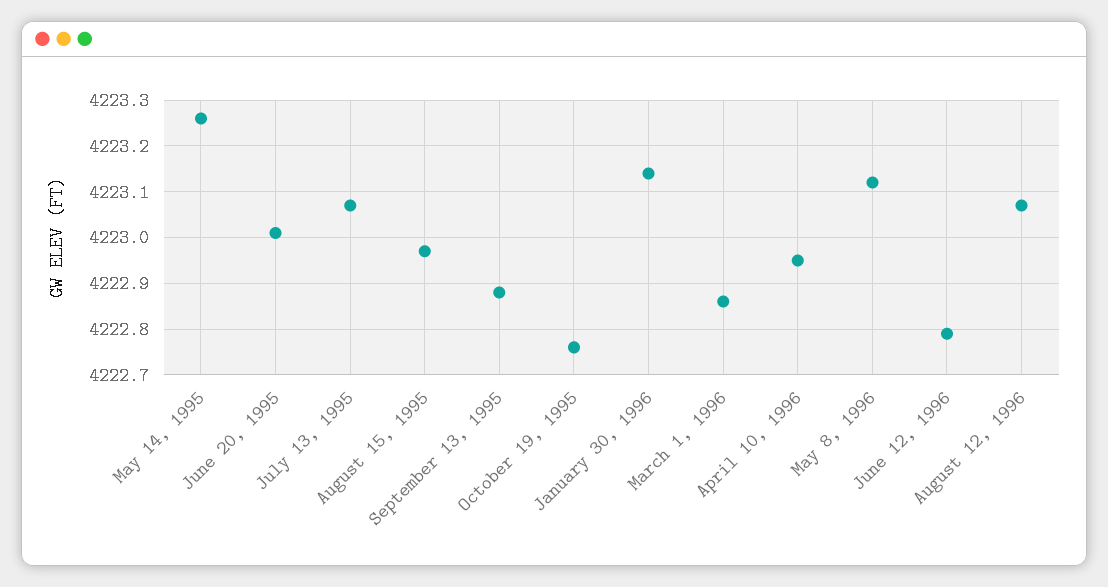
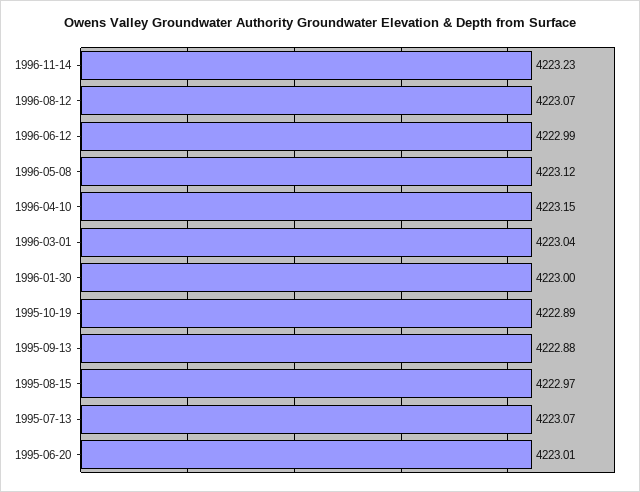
May 14, 1995: 4223.25 -> none
October 19, 1995: 4222.75 -> 4222.89
January 30, 1996: 4223.15 -> 4223
March 1, 1996: 4222.85 -> 4223.04
April 10, 1996: 4222.95 -> 4223.15
June 12, 1996: 4222.8 -> 4222.99
1996-11-14: none -> 4223.23

